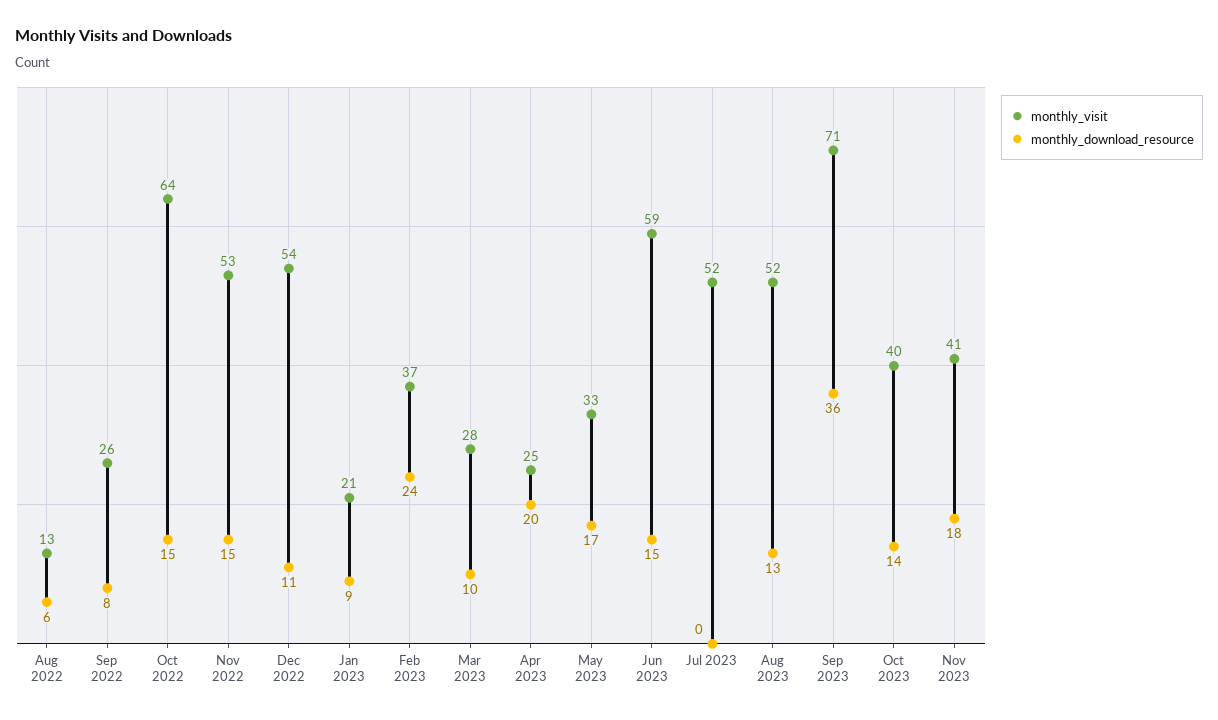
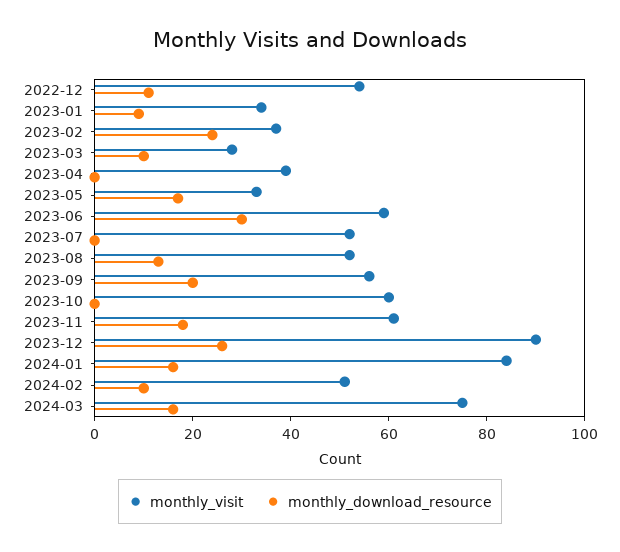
monthly_visit, Aug 2022: 13 -> none
monthly_download_resource, Aug 2022: 6 -> none
monthly_visit, Sep 2022: 26 -> none
monthly_download_resource, Sep 2022: 8 -> none
monthly_visit, Oct 2022: 64 -> none
monthly_download_resource, Oct 2022: 15 -> none
monthly_visit, Nov 2022: 53 -> none
monthly_download_resource, Nov 2022: 15 -> none
monthly_visit, Jan 2023: 21 -> 35
monthly_visit, Apr 2023: 25 -> 40
monthly_download_resource, Apr 2023: 20 -> 0
monthly_download_resource, Jun 2023: 15 -> 30
monthly_visit, Sep 2023: 71 -> 55
monthly_download_resource, Sep 2023: 36 -> 20
monthly_visit, Oct 2023: 40 -> 60
monthly_download_resource, Oct 2023: 14 -> 0
monthly_visit, Nov 2023: 41 -> 60
monthly_visit, 2023-12: none -> 90
monthly_download_resource, 2023-12: none -> 25
monthly_visit, 2024-01: none -> 85
monthly_download_resource, 2024-01: none -> 15
monthly_visit, 2024-02: none -> 50
monthly_download_resource, 2024-02: none -> 10
monthly_visit, 2024-03: none -> 75
monthly_download_resource, 2024-03: none -> 15

